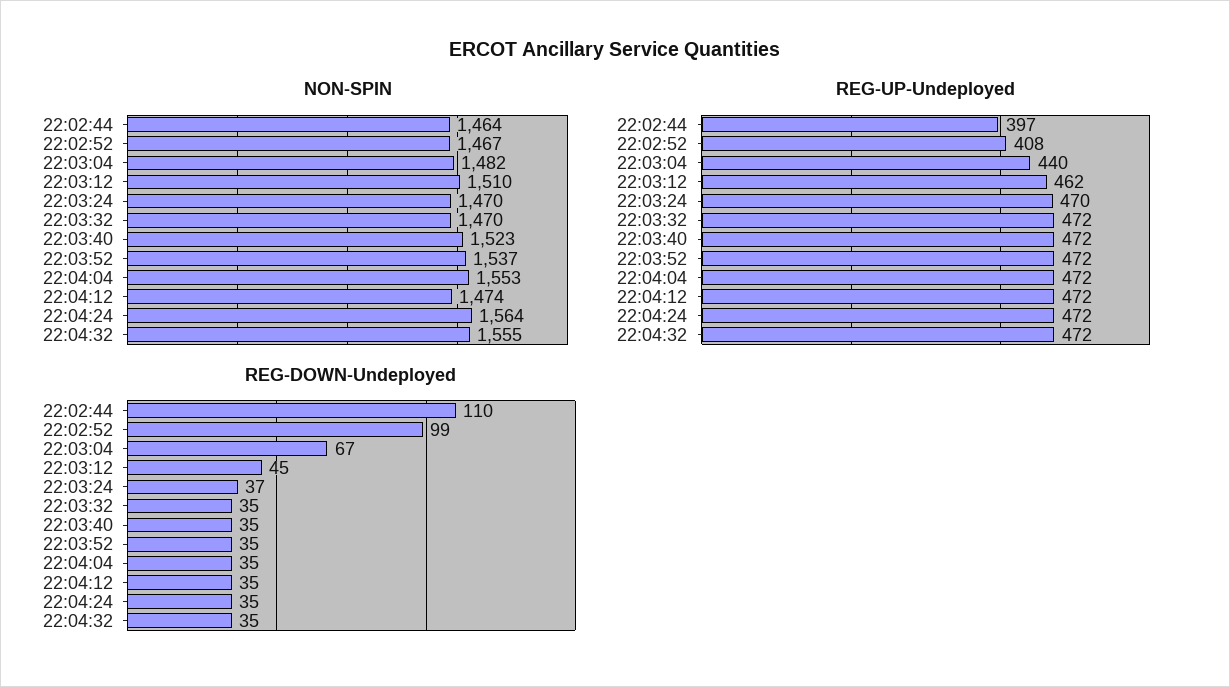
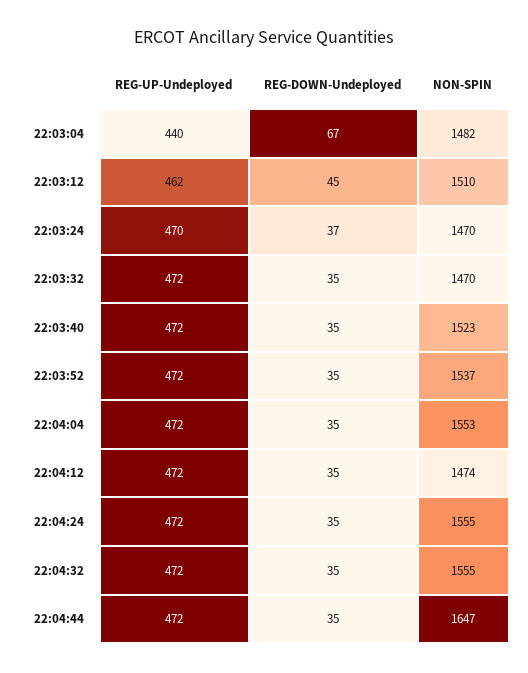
NON-SPIN, 22:02:44: 1464 -> none
NON-SPIN, 22:02:52: 1467 -> none
NON-SPIN, 22:04:24: 1564 -> 1555
REG-UP-Undeployed, 22:02:44: 397 -> none
REG-UP-Undeployed, 22:02:52: 408 -> none
REG-DOWN-Undeployed, 22:02:44: 110 -> none
REG-DOWN-Undeployed, 22:02:52: 99 -> none
REG-UP-Undeployed, 22:04:44: none -> 472
REG-DOWN-Undeployed, 22:04:44: none -> 35
NON-SPIN, 22:04:44: none -> 1647

